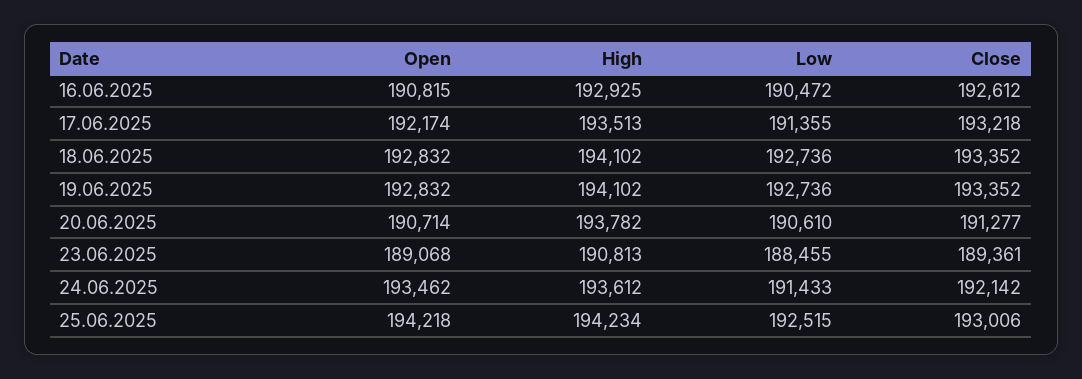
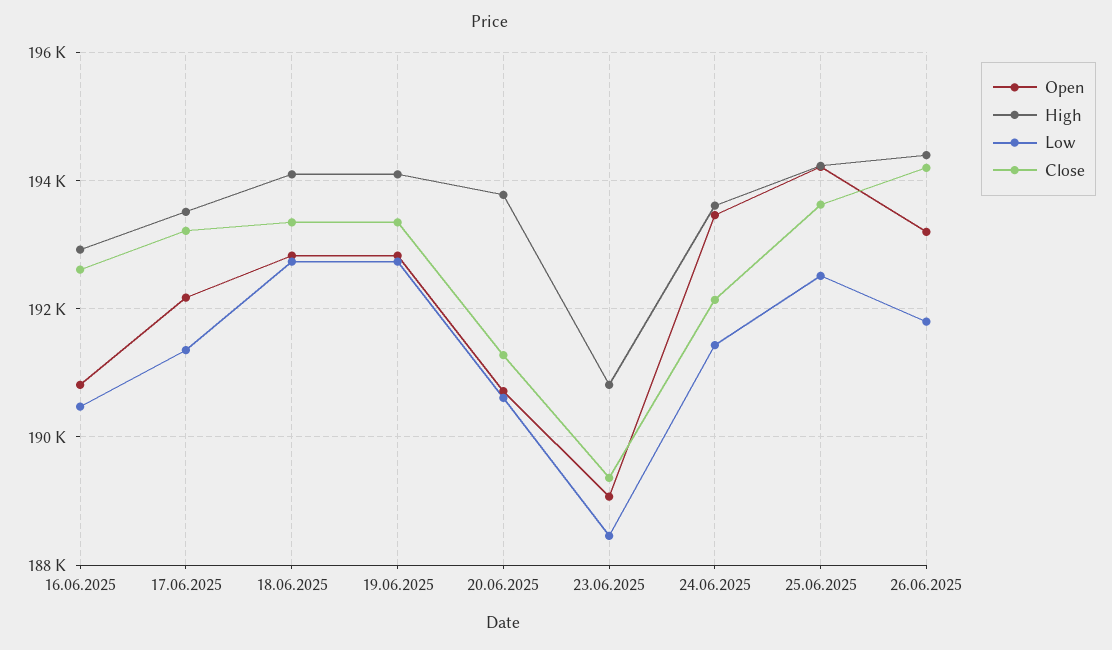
Close, 25.06.2025: 193006 -> 193600
Open, 26.06.2025: none -> 193200
High, 26.06.2025: none -> 194400
Low, 26.06.2025: none -> 191800
Close, 26.06.2025: none -> 194200

